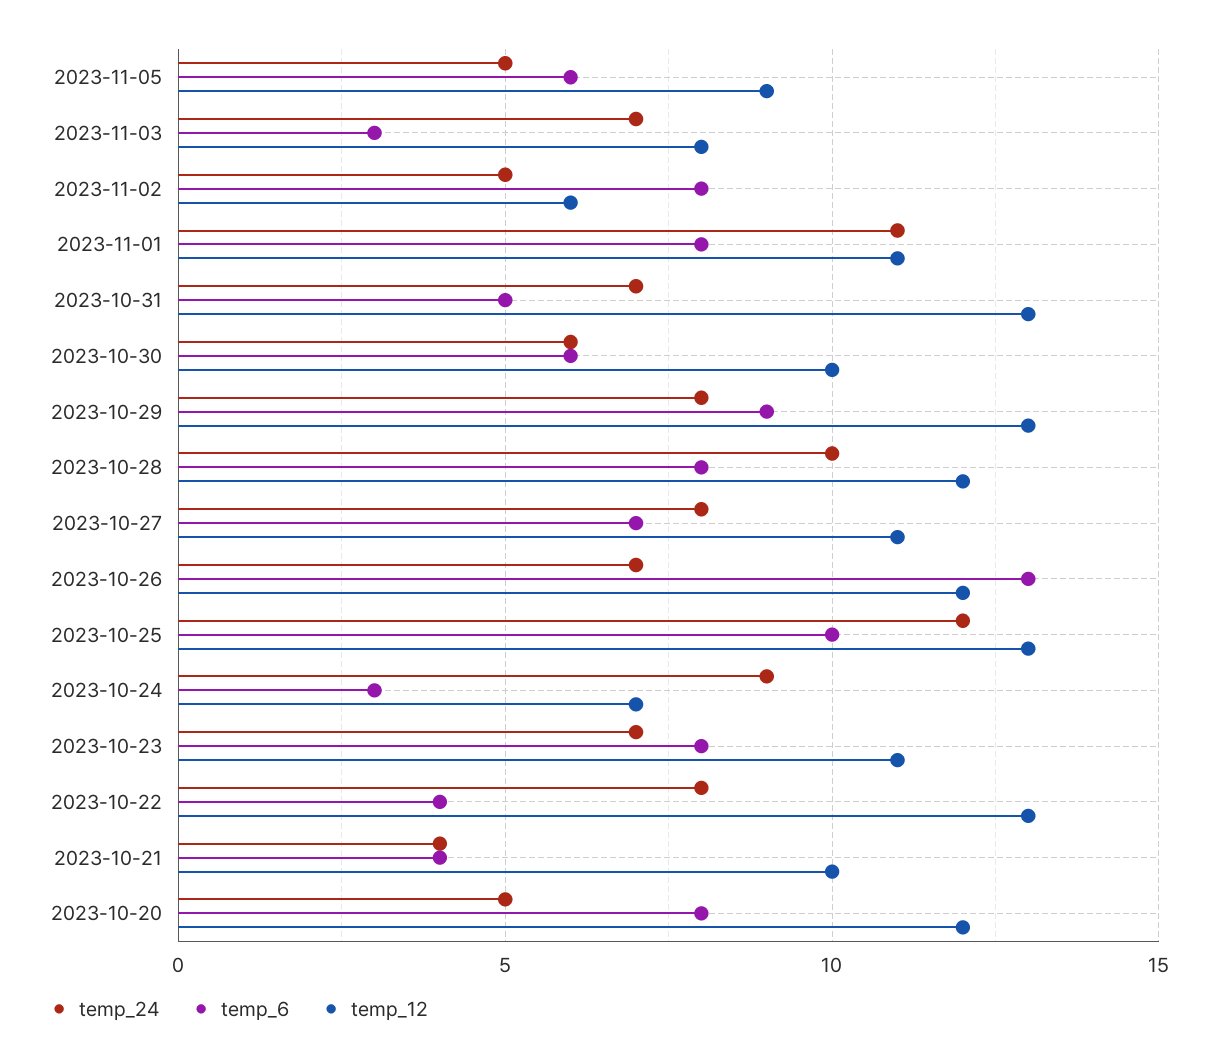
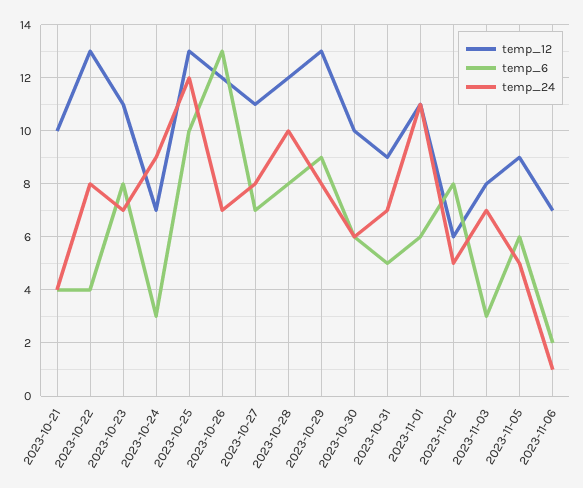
temp_6, 2023-11-01: 8 -> 6
temp_12, 2023-10-31: 13 -> 9
temp_24, 2023-10-20: 5 -> none
temp_6, 2023-10-20: 8 -> none
temp_12, 2023-10-20: 12 -> none
temp_12, 2023-11-06: none -> 7
temp_6, 2023-11-06: none -> 2
temp_24, 2023-11-06: none -> 1

